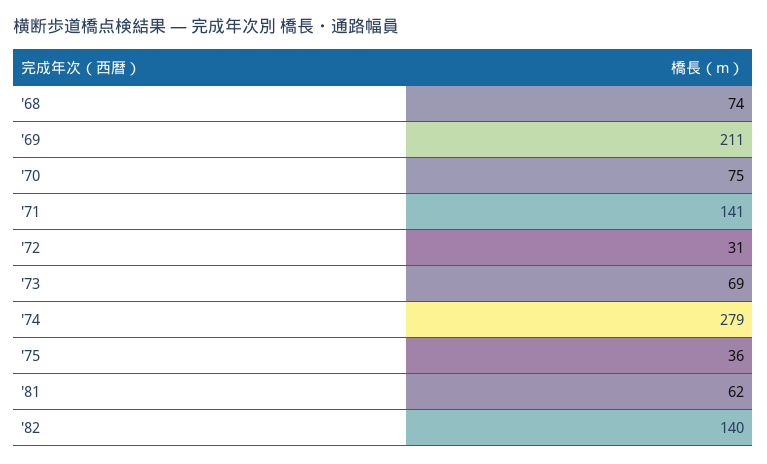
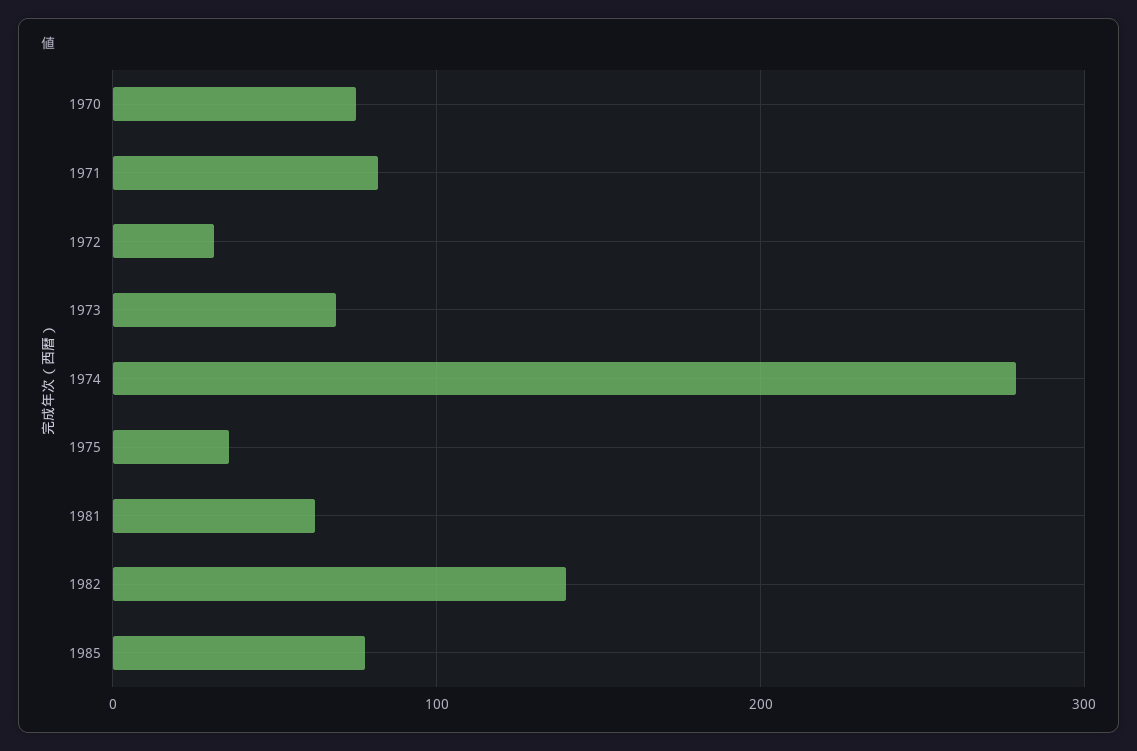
'68: 74 -> none
'69: 211 -> none
'71: 141 -> 80
1985: none -> 80

